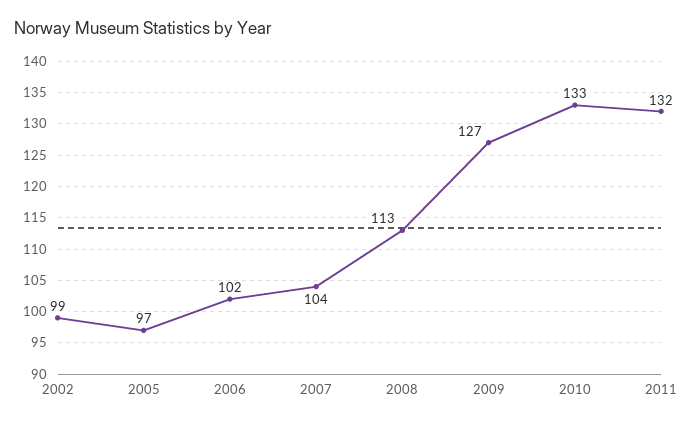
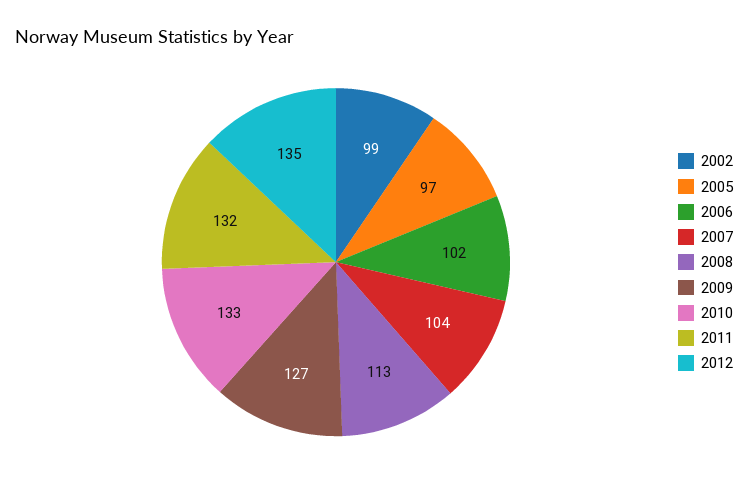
2012: none -> 135

